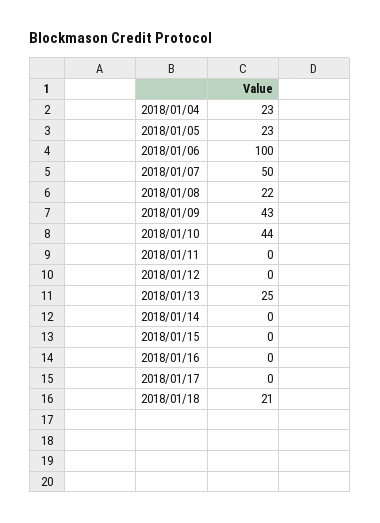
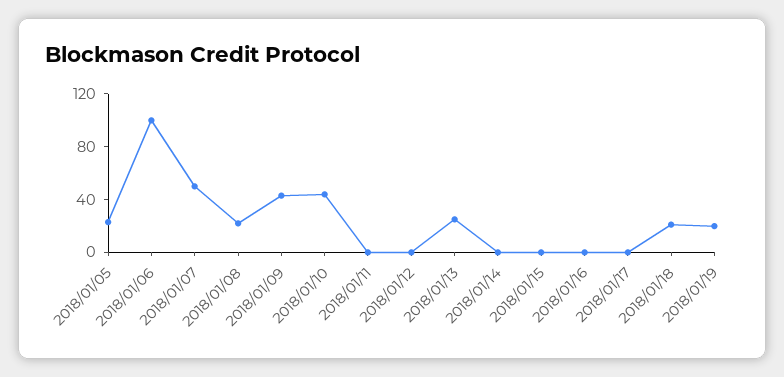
2018/01/04: 23 -> none
2018/01/19: none -> 20

